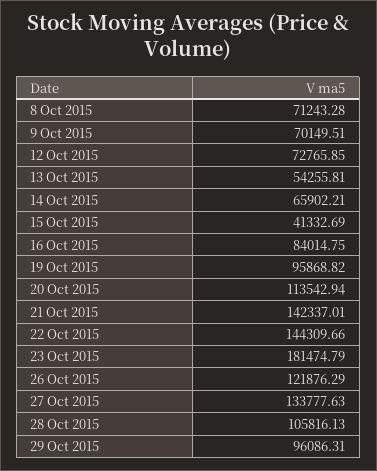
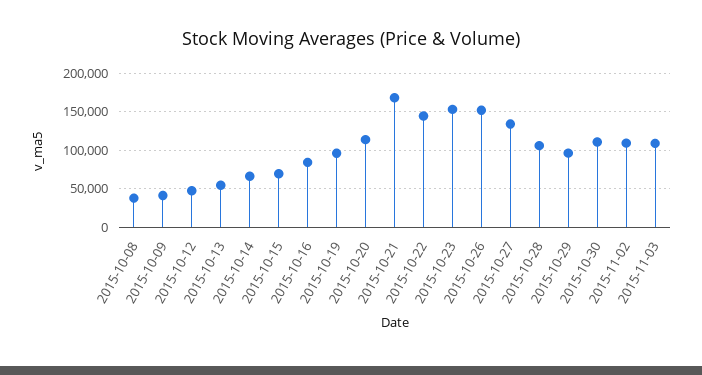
8 Oct 2015: 71243.28 -> 40000
9 Oct 2015: 70149.51 -> 40000
12 Oct 2015: 72765.85 -> 50000
15 Oct 2015: 41332.69 -> 70000
21 Oct 2015: 142337.01 -> 170000
23 Oct 2015: 181474.79 -> 150000
26 Oct 2015: 121876.29 -> 150000
2015-10-30: none -> 110000
2015-11-02: none -> 110000
2015-11-03: none -> 110000

